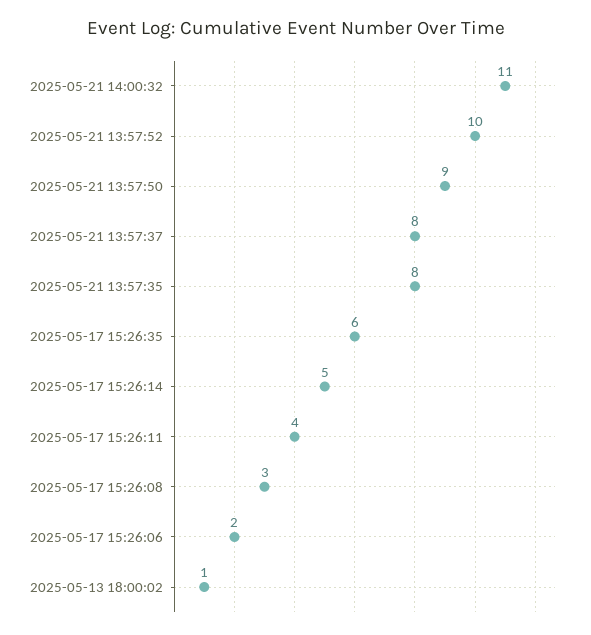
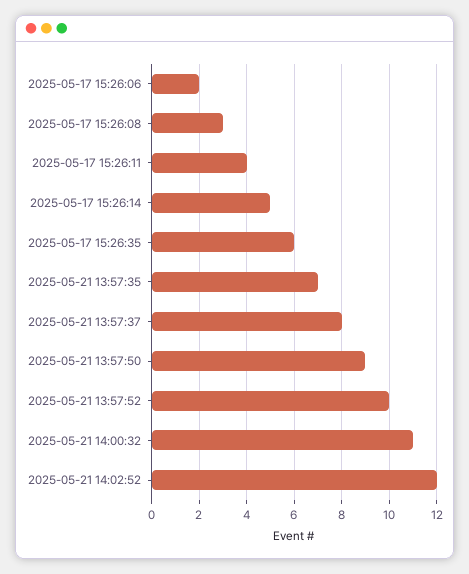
2025-05-21 13:57:35: 8 -> 7
2025-05-13 18:00:02: 1 -> none
2025-05-21 14:02:52: none -> 12

